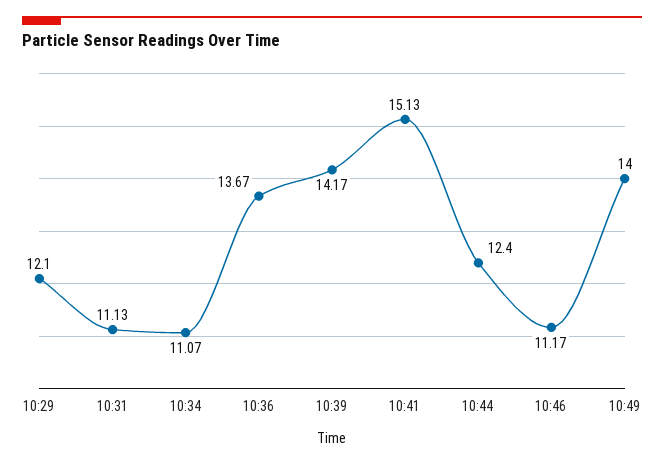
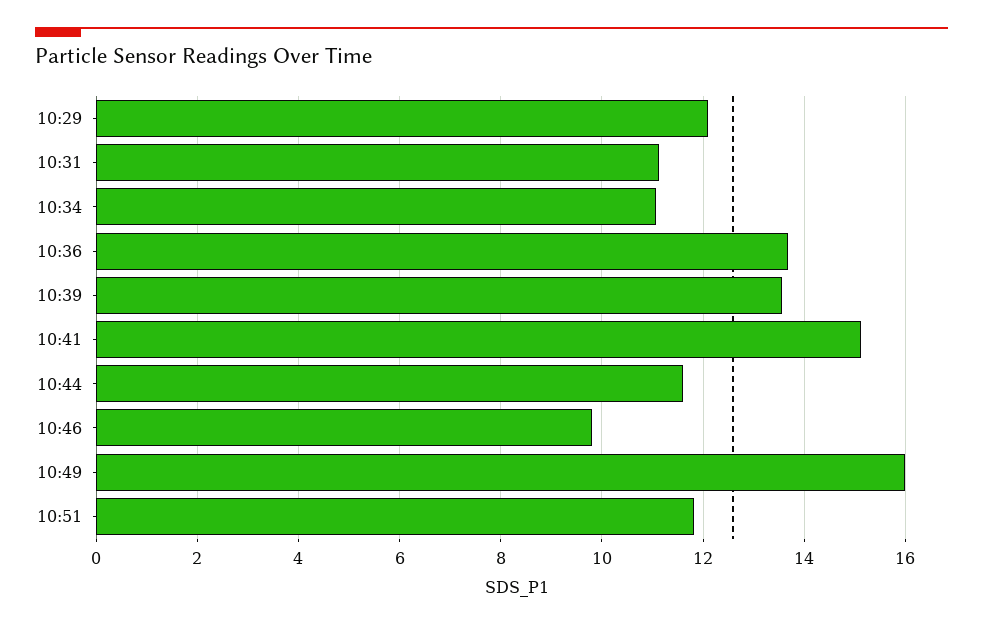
10:39: 14.17 -> 13.6
10:44: 12.4 -> 11.6
10:46: 11.17 -> 9.8
10:49: 14 -> 16
10:51: none -> 11.8

